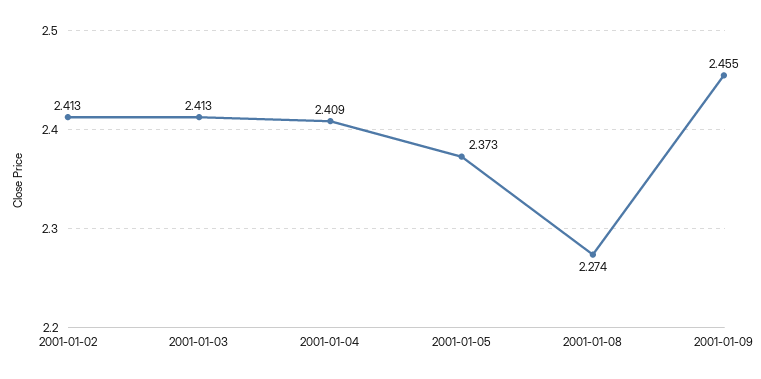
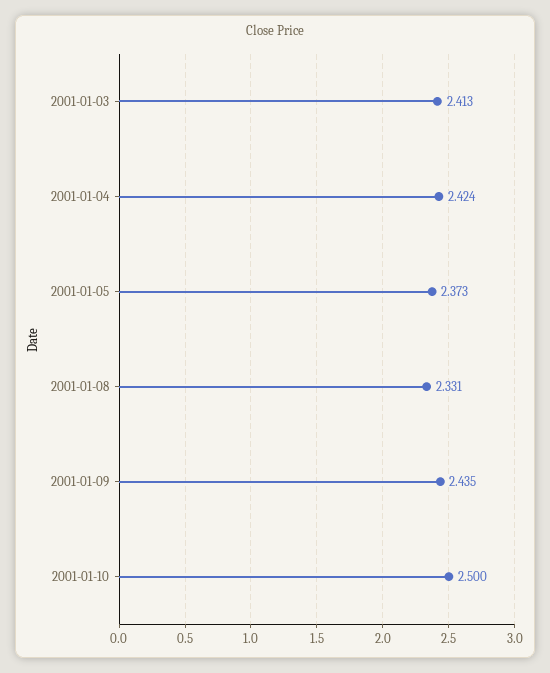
2001-01-02: 2.413 -> none
2001-01-04: 2.409 -> 2.424
2001-01-08: 2.274 -> 2.331
2001-01-09: 2.455 -> 2.435
2001-01-10: none -> 2.5

